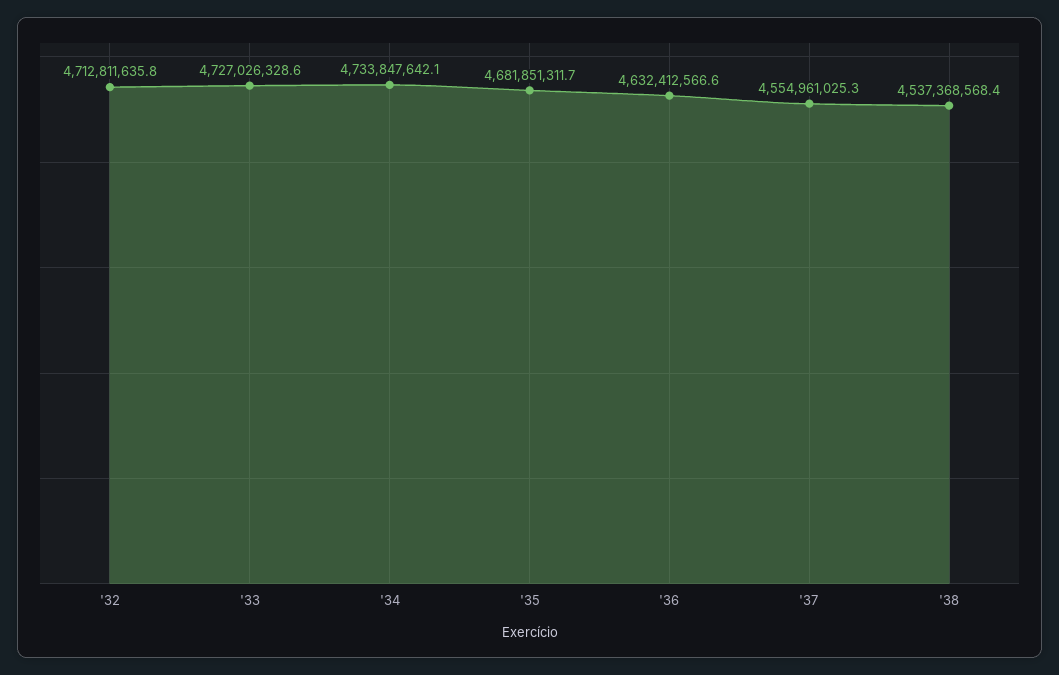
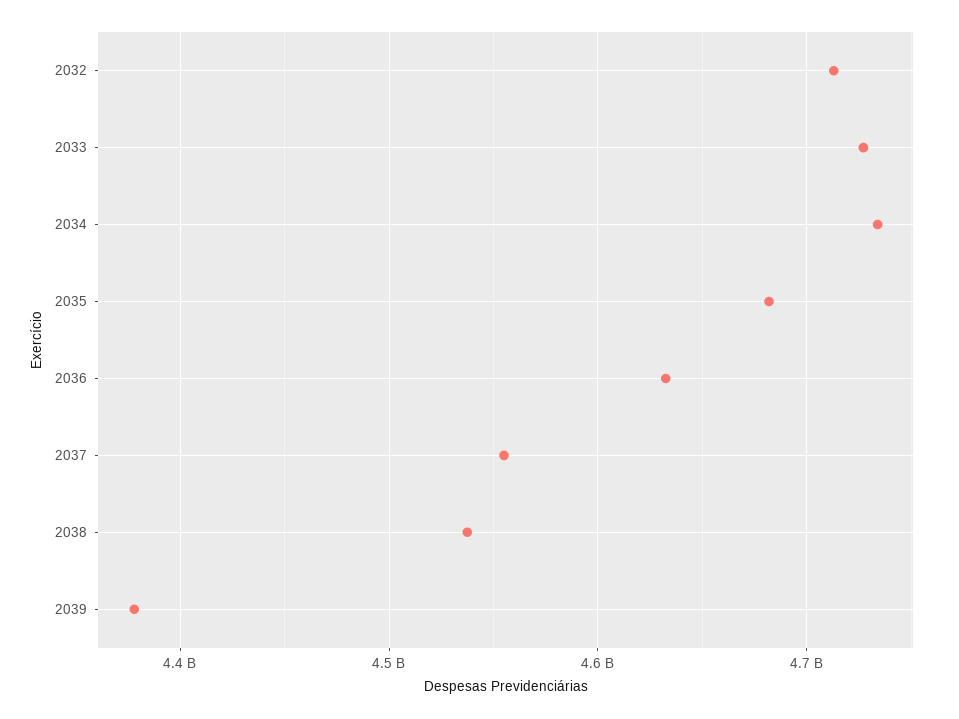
2039: none -> 4380000000

